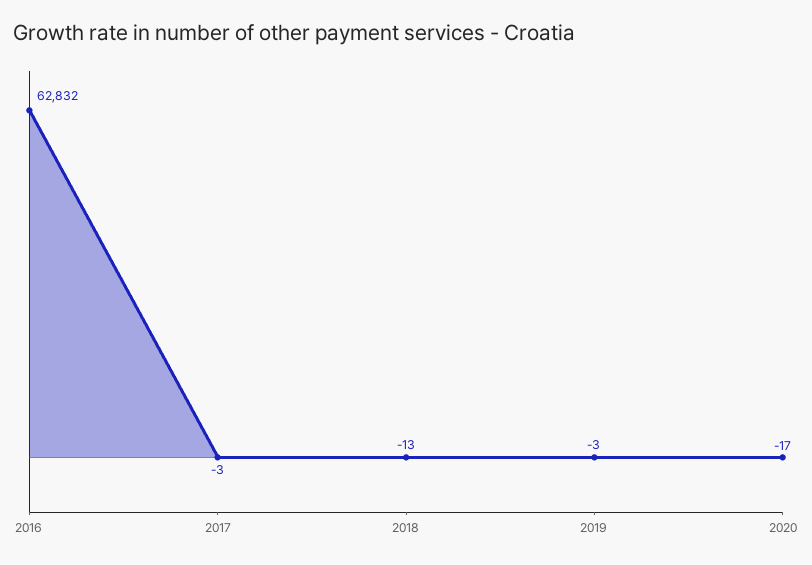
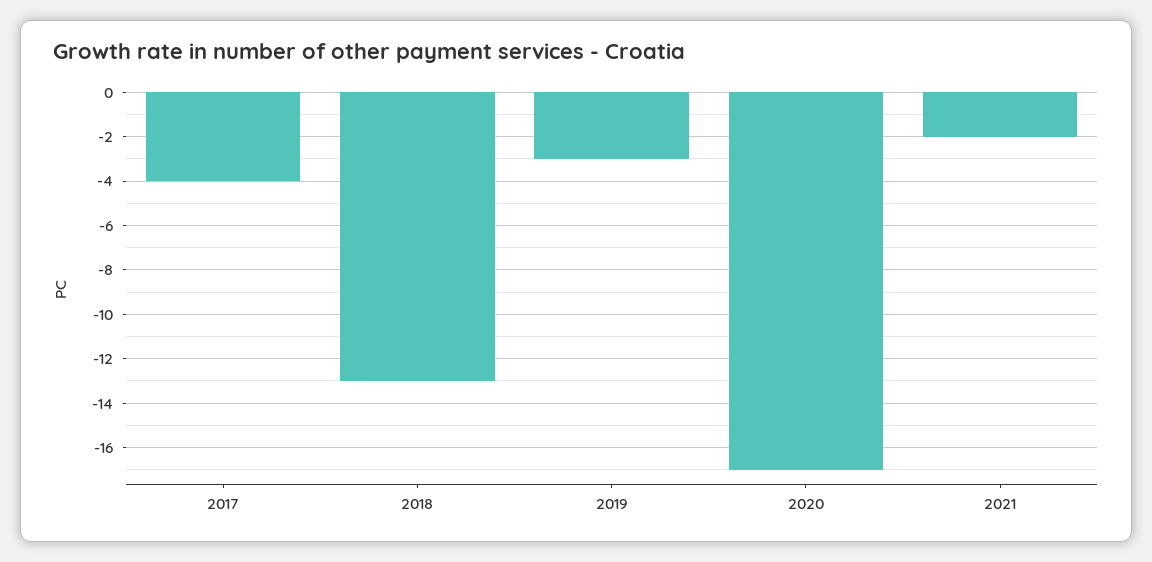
2016: 62832 -> none
2017: -3 -> -4
2021: none -> -2

